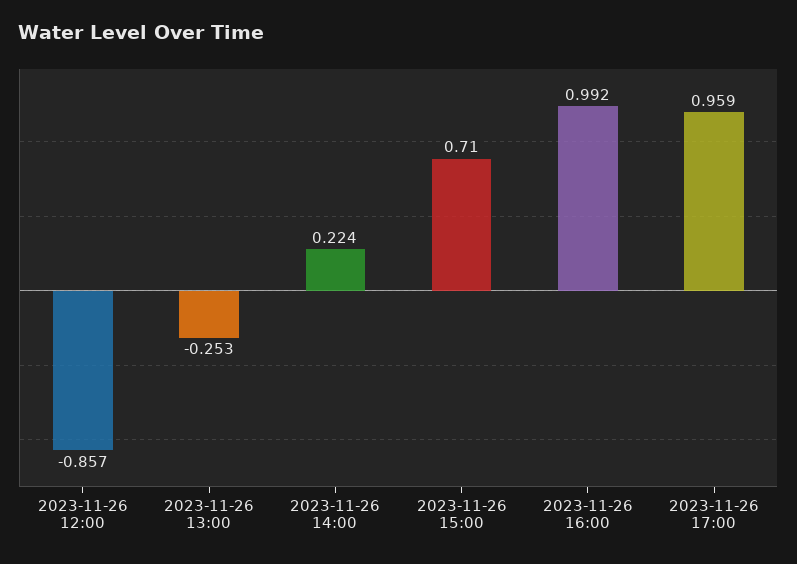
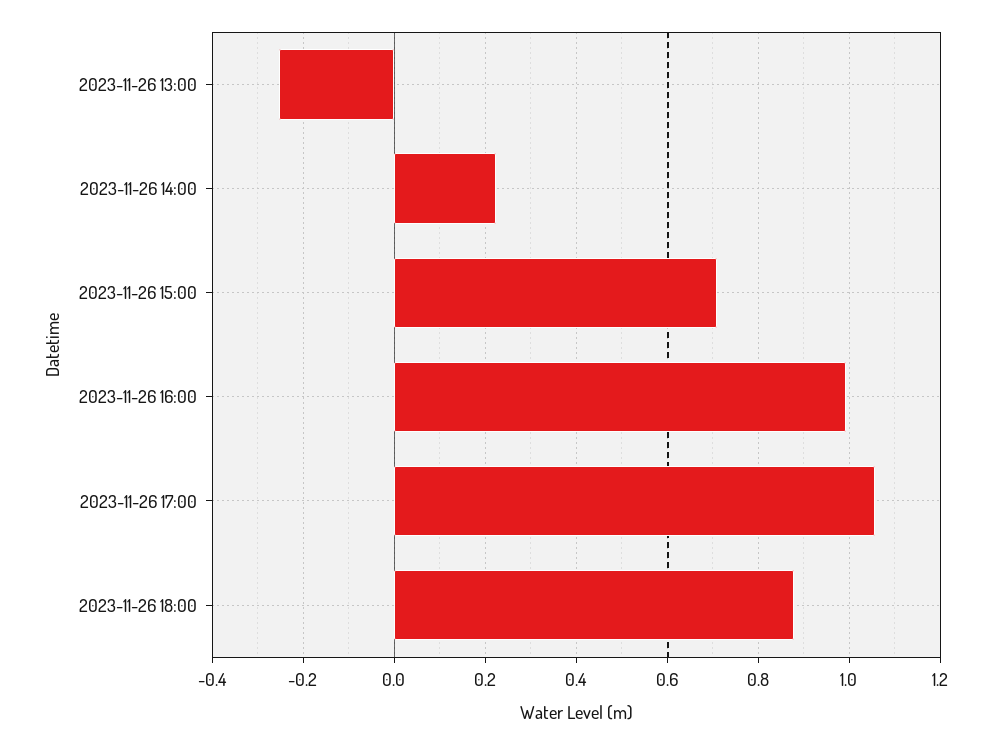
2023-11-26 12:00: -0.857 -> none
2023-11-26 17:00: 0.959 -> 1.06
2023-11-26 18:00: none -> 0.88

